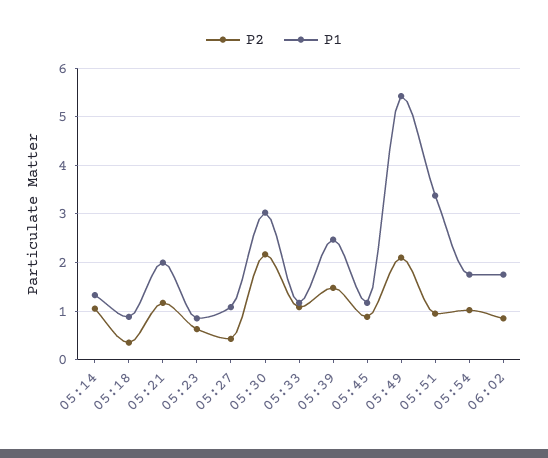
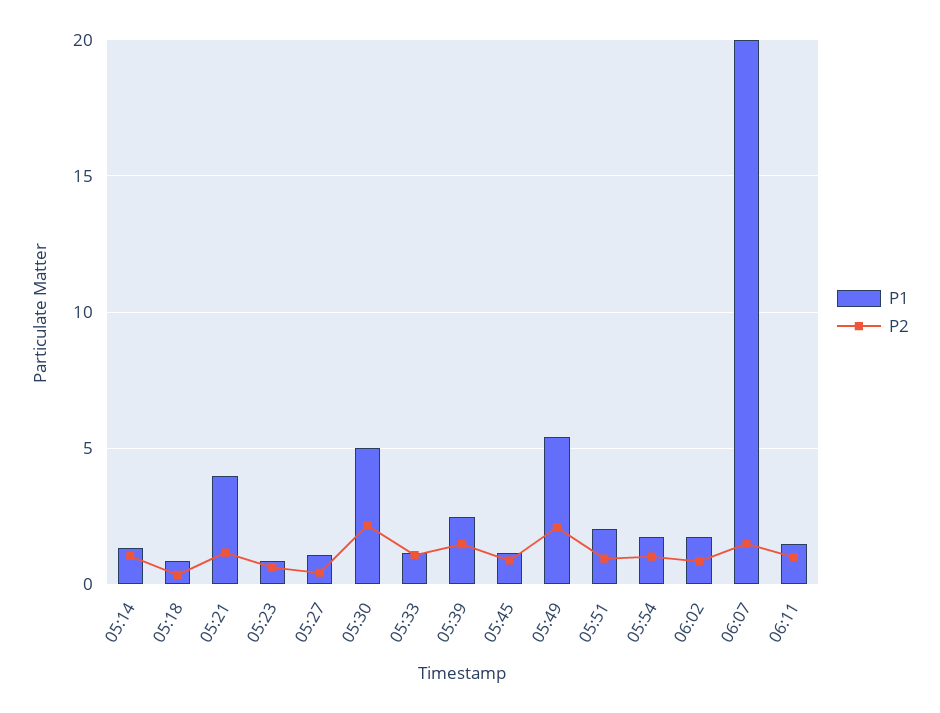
P1, 05:21: 2 -> 4
P1, 05:30: 3 -> 5
P1, 05:51: 3.4 -> 2
P1, 06:07: none -> 20
P2, 06:07: none -> 1.5
P1, 06:11: none -> 1.5
P2, 06:11: none -> 1

